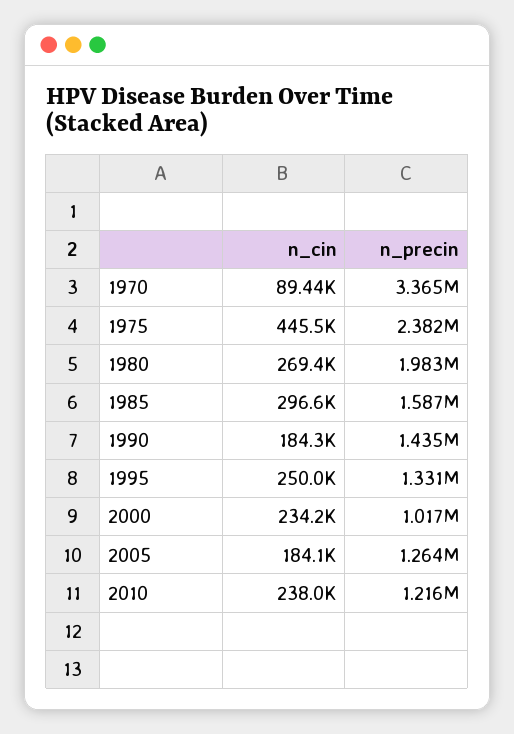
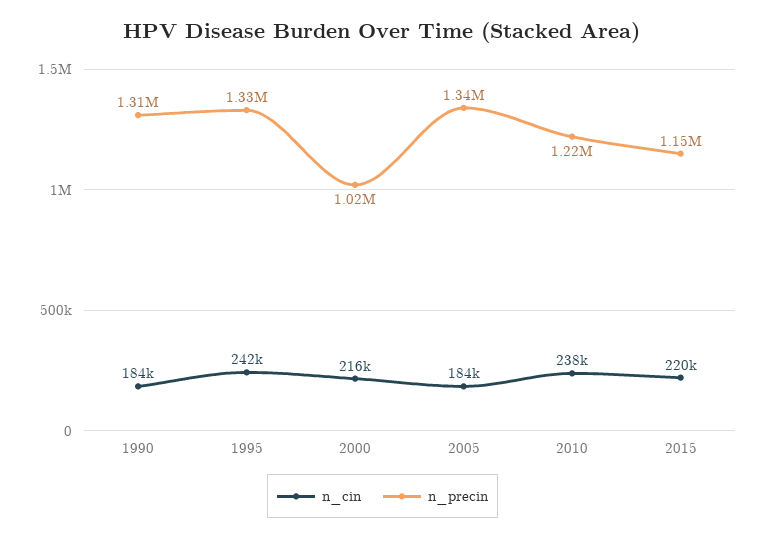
n_cin, 1970: 89440 -> none
n_precin, 1970: 3365000 -> none
n_cin, 1975: 445500 -> none
n_precin, 1975: 2382000 -> none
n_cin, 1980: 269400 -> none
n_precin, 1980: 1983000 -> none
n_cin, 1985: 296600 -> none
n_precin, 1985: 1587000 -> none
n_precin, 1990: 1435000 -> 1310000
n_cin, 1995: 250000 -> 242000
n_cin, 2000: 234200 -> 216000
n_precin, 2005: 1264000 -> 1340000
n_cin, 2015: none -> 220000
n_precin, 2015: none -> 1150000

